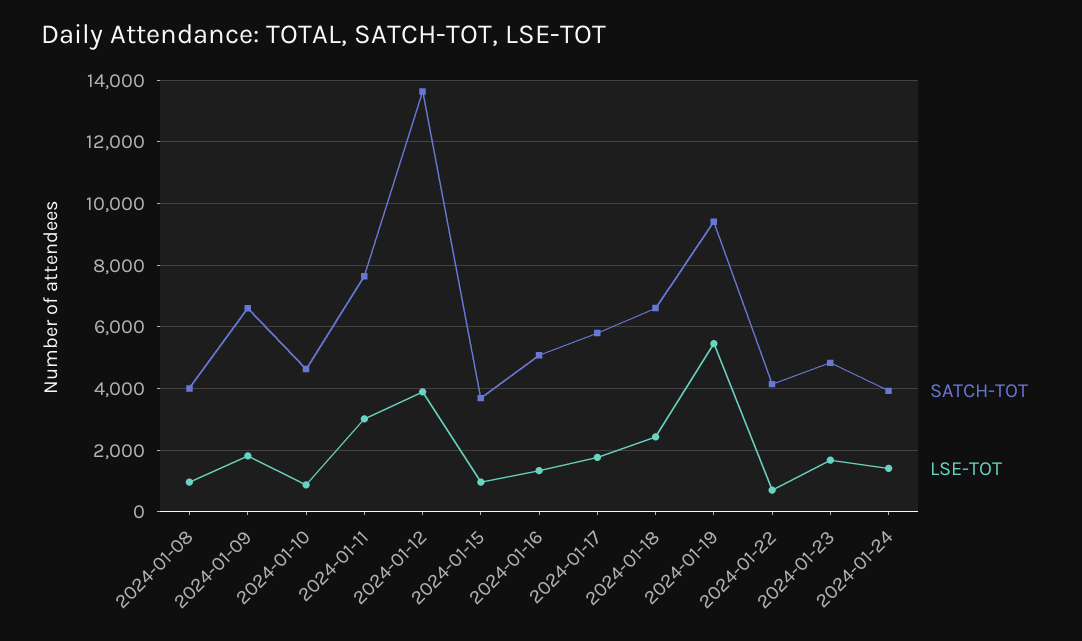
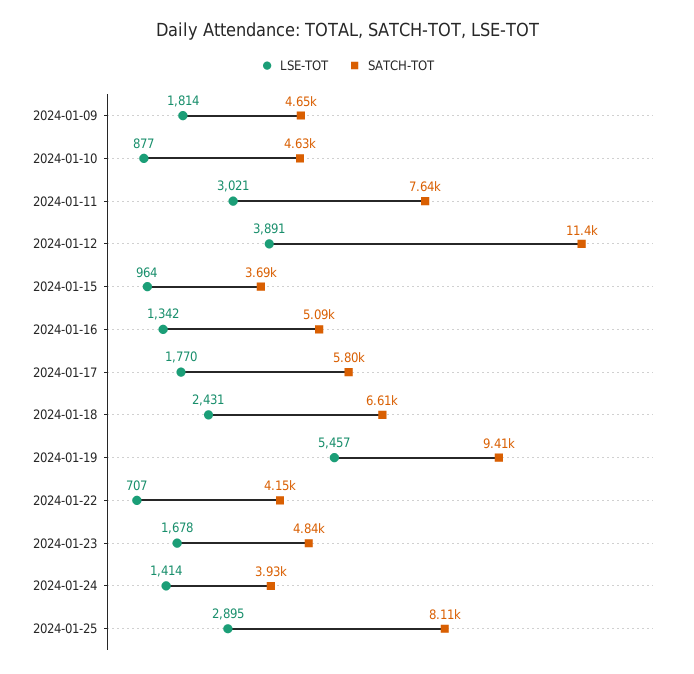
SATCH-TOT, 2024-01-08: 4000 -> none
LSE-TOT, 2024-01-08: 1000 -> none
SATCH-TOT, 2024-01-09: 6600 -> 4650
SATCH-TOT, 2024-01-12: 13600 -> 11400
LSE-TOT, 2024-01-25: none -> 2895
SATCH-TOT, 2024-01-25: none -> 8110

